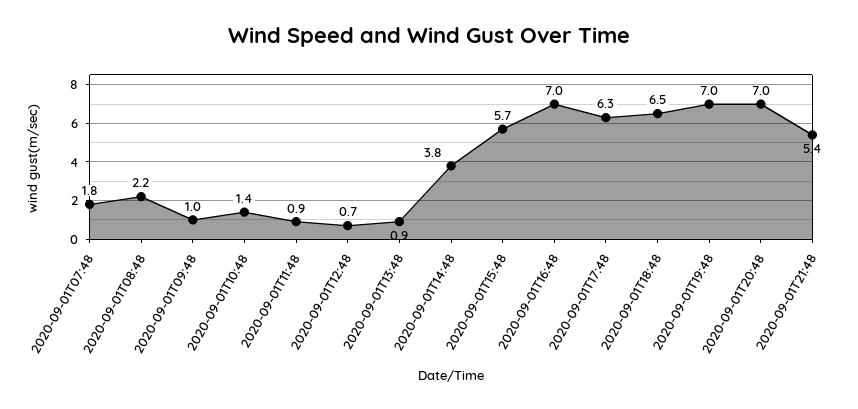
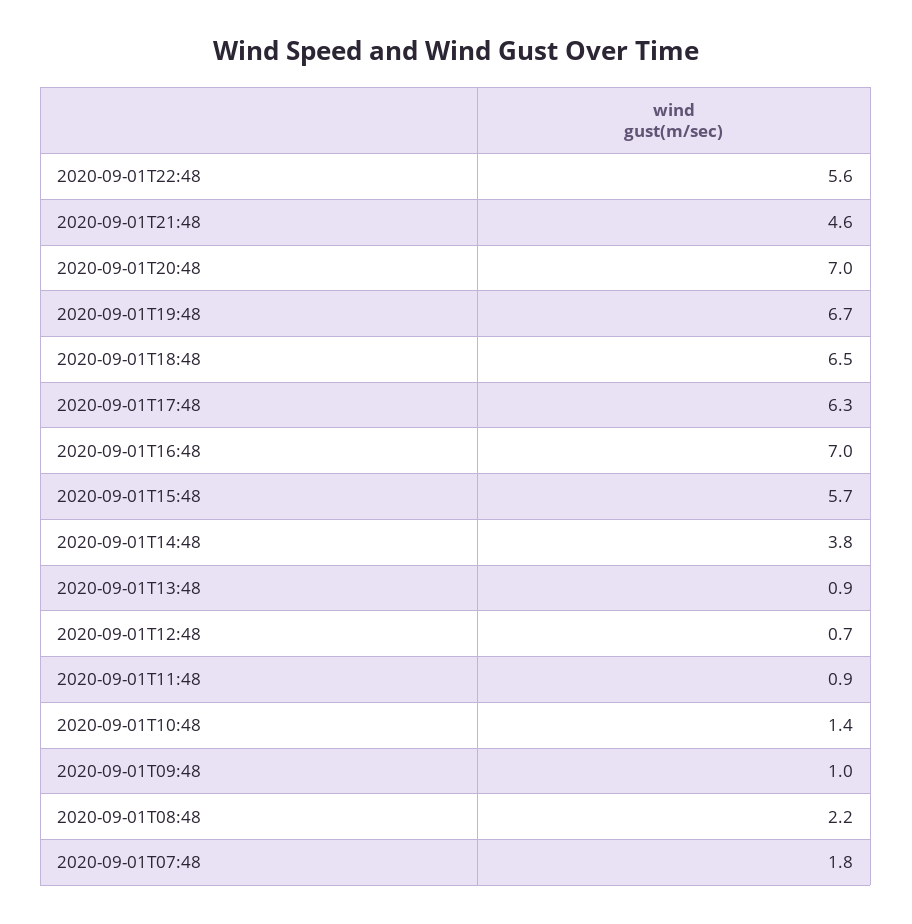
2020-09-01T19:48: 7 -> 6.7
2020-09-01T21:48: 5.4 -> 4.6
2020-09-01T22:48: none -> 5.6

